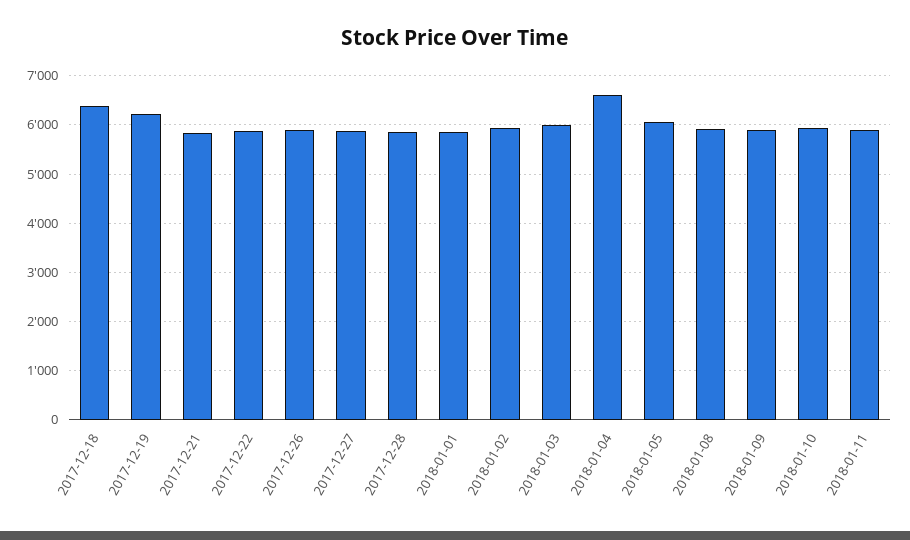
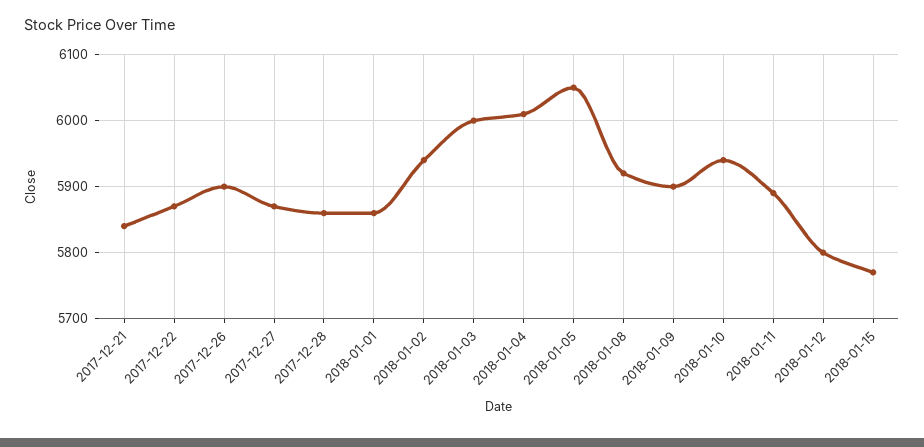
2017-12-18: 6400 -> none
2017-12-19: 6200 -> none
2018-01-04: 6600 -> 6010
2018-01-12: none -> 5800
2018-01-15: none -> 5770

